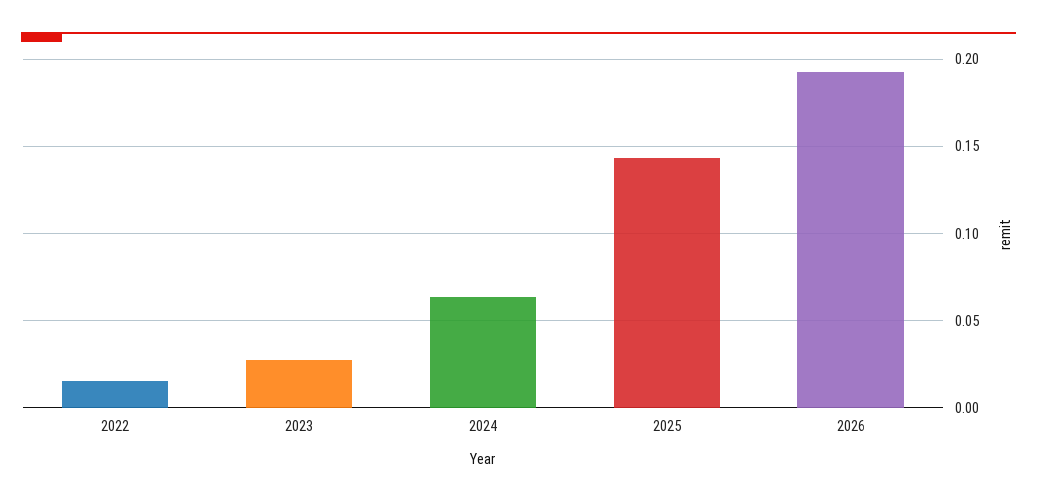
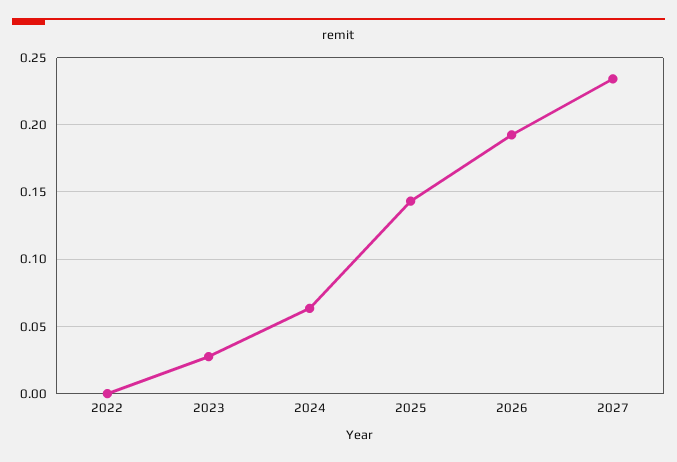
2022: 0.015 -> 0
2027: none -> 0.235

